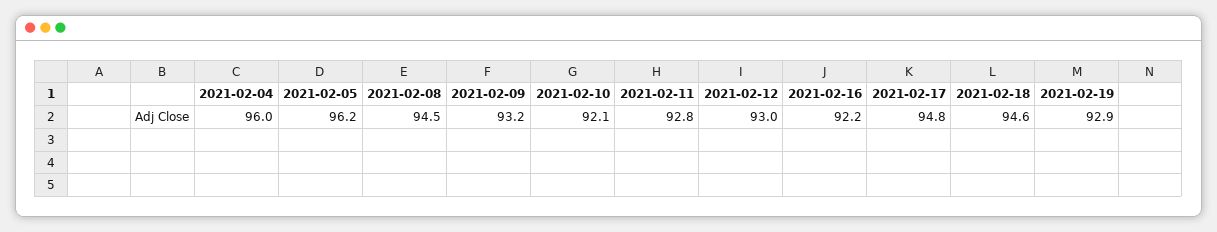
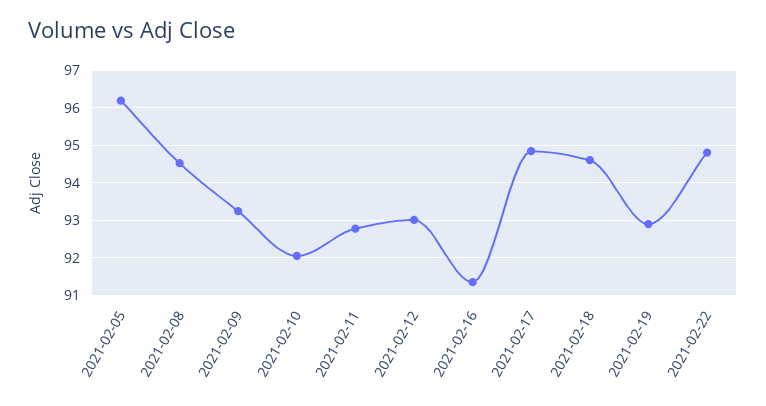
2021-02-04: 96 -> none
2021-02-16: 92.2 -> 91.4
2021-02-22: none -> 94.8

